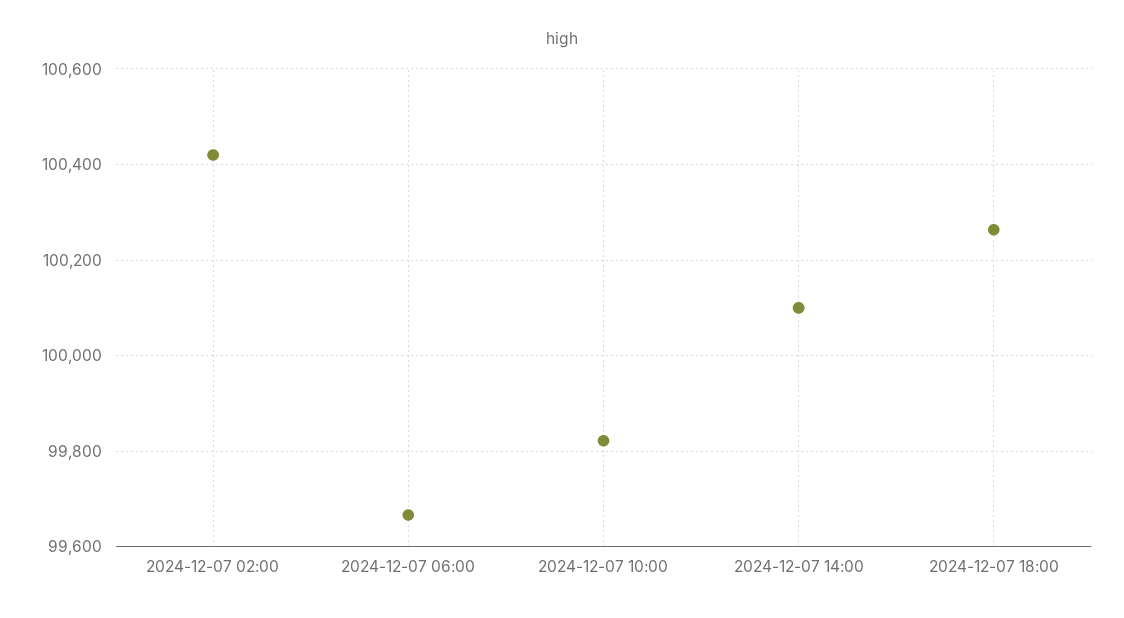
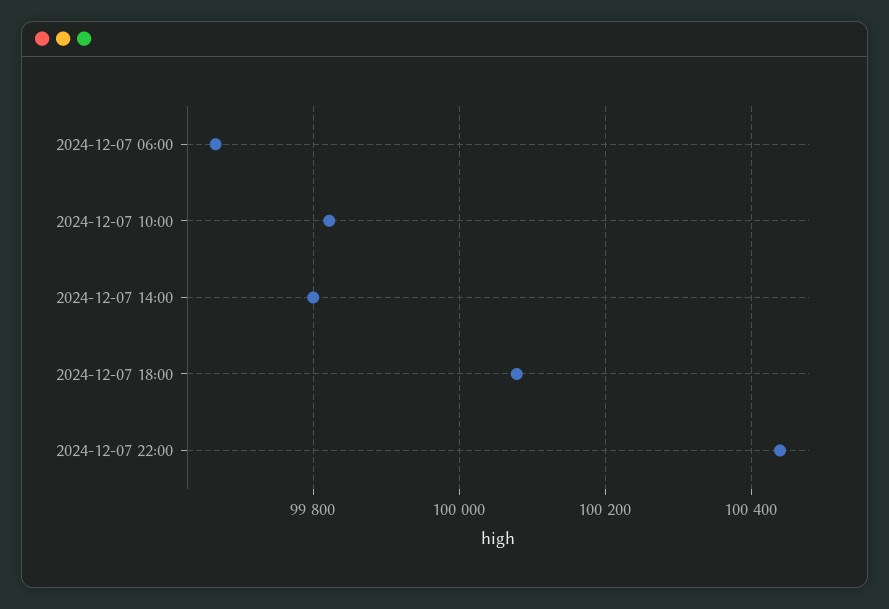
2024-12-07 02:00: 100420 -> none
2024-12-07 14:00: 100100 -> 99800
2024-12-07 18:00: 100260 -> 100080
2024-12-07 22:00: none -> 100440

